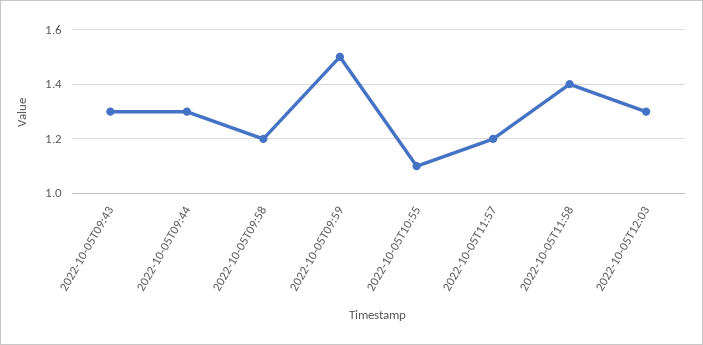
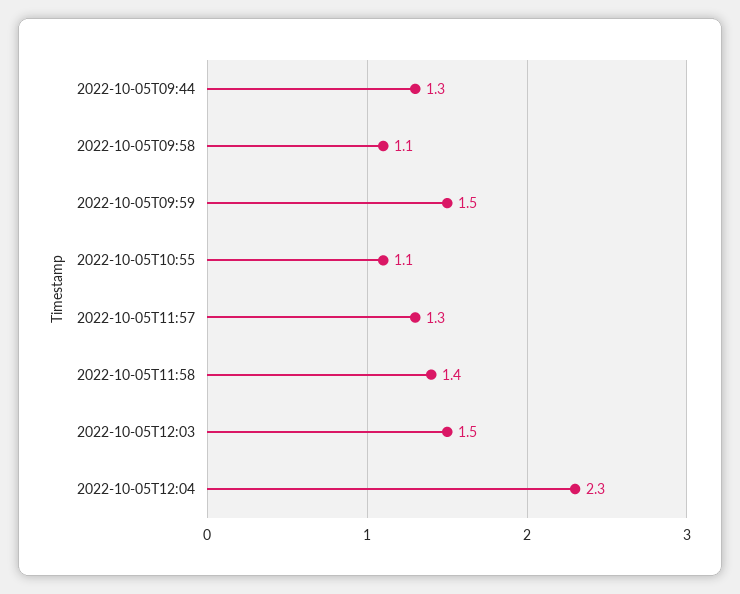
2022-10-05T09:43: 1.3 -> none
2022-10-05T09:58: 1.2 -> 1.1
2022-10-05T11:57: 1.2 -> 1.3
2022-10-05T12:03: 1.3 -> 1.5
2022-10-05T12:04: none -> 2.3

